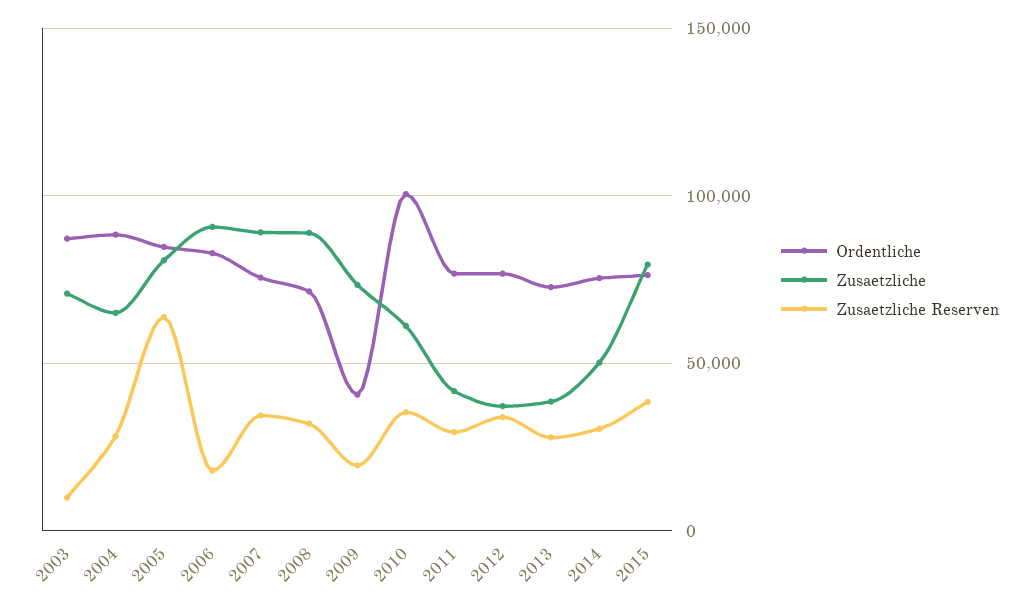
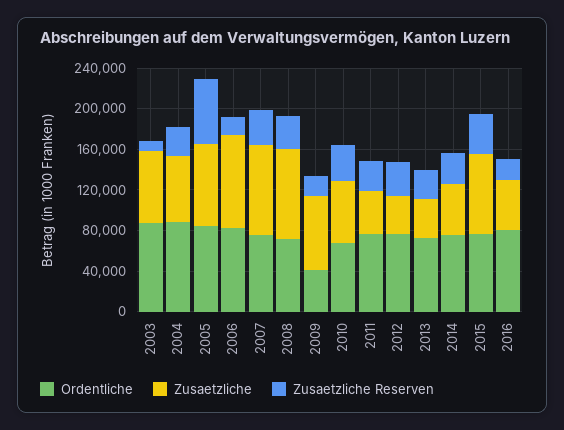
Ordentliche, 2010: 100000 -> 70000
Ordentliche, 2016: none -> 80000
Zusaetzliche, 2016: none -> 50000
Zusaetzliche Reserven, 2016: none -> 20000

